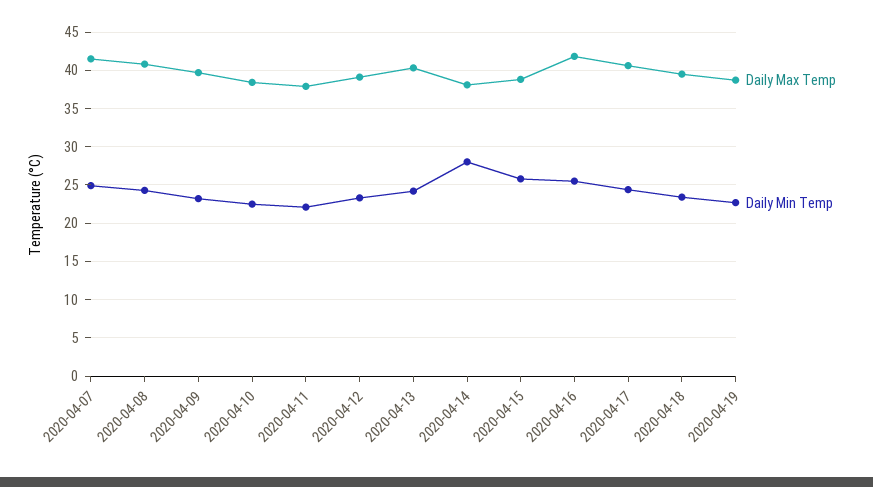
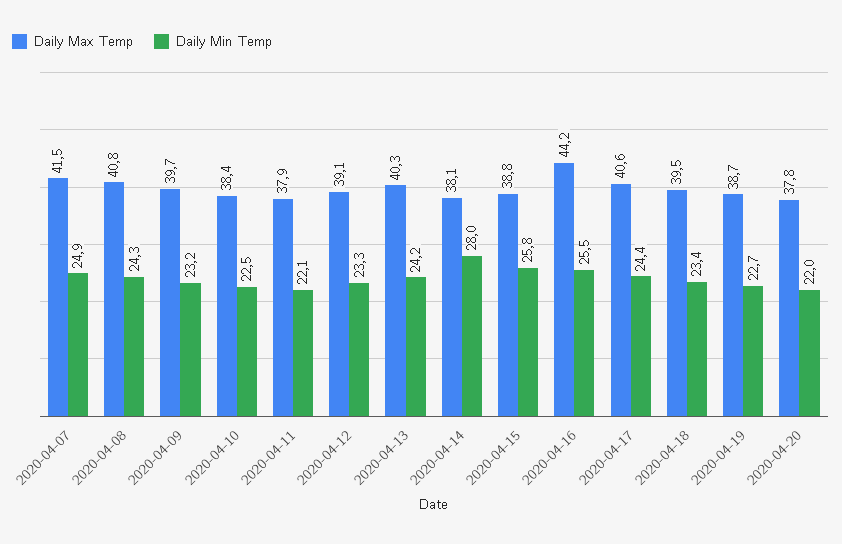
Daily Max Temp, 2020-04-16: 42 -> 44.2
Daily Max Temp, 2020-04-20: none -> 37.8
Daily Min Temp, 2020-04-20: none -> 22

